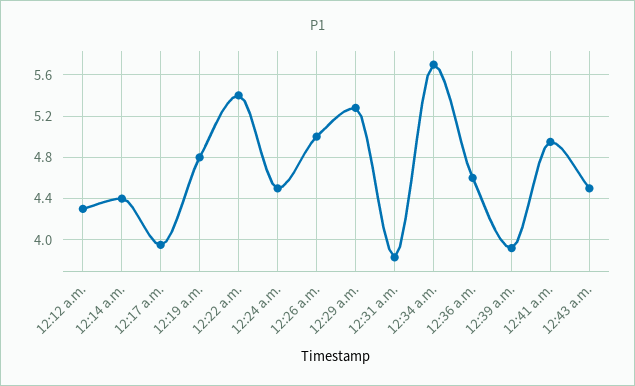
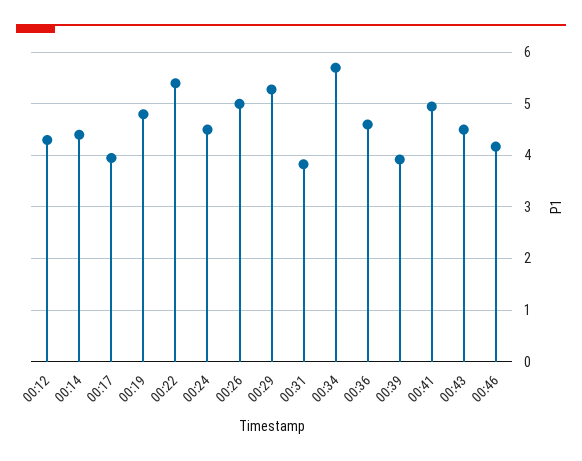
00:46: none -> 4.2

